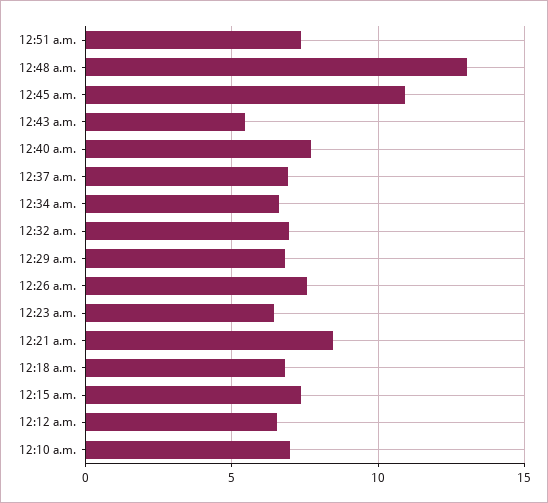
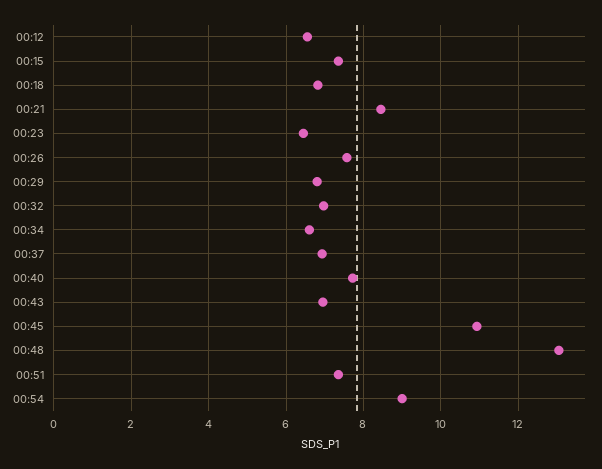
12:43 a.m.: 5.5 -> 7
12:10 a.m.: 7 -> none
00:54: none -> 9

